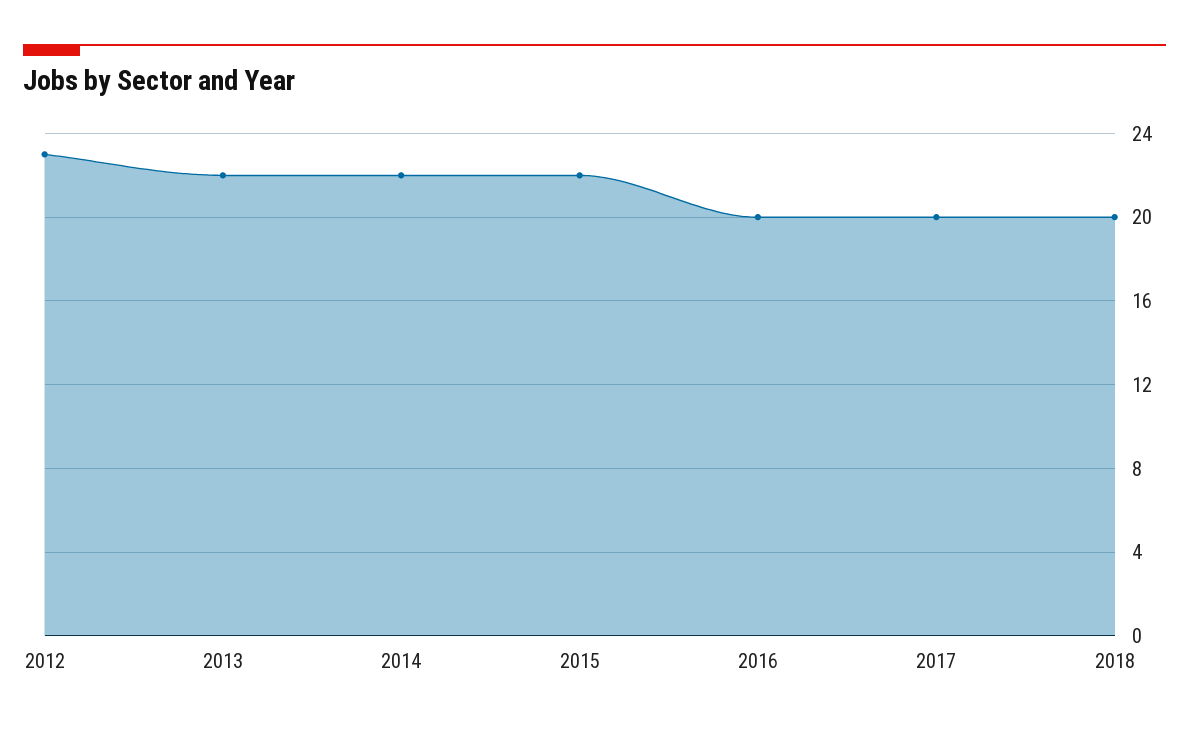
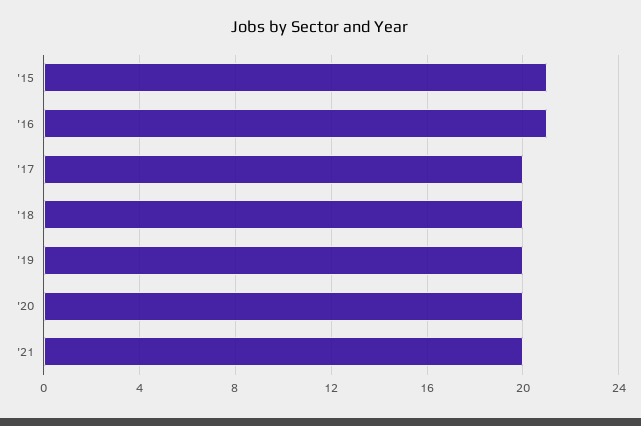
2012: 23 -> none
2013: 22 -> none
2014: 22 -> none
2015: 22 -> 21
2016: 20 -> 21
'19: none -> 20
'20: none -> 20
'21: none -> 20

